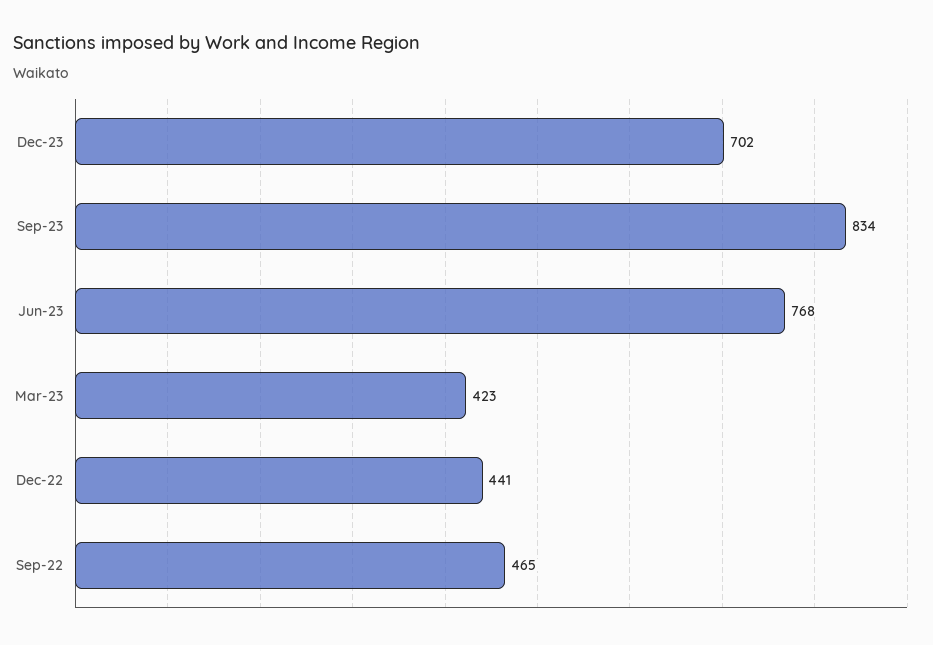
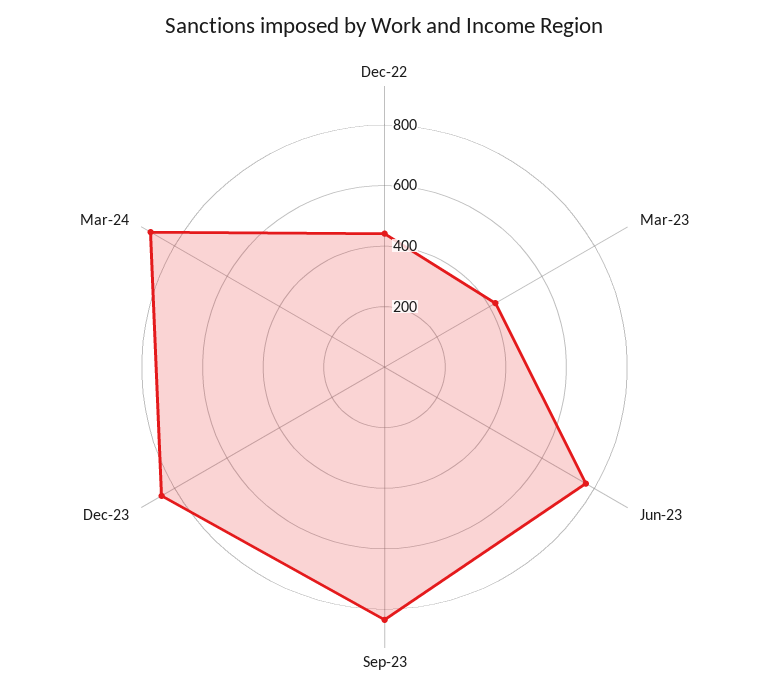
Dec-23: 702 -> 850
Sep-22: 465 -> none
Mar-24: none -> 900

